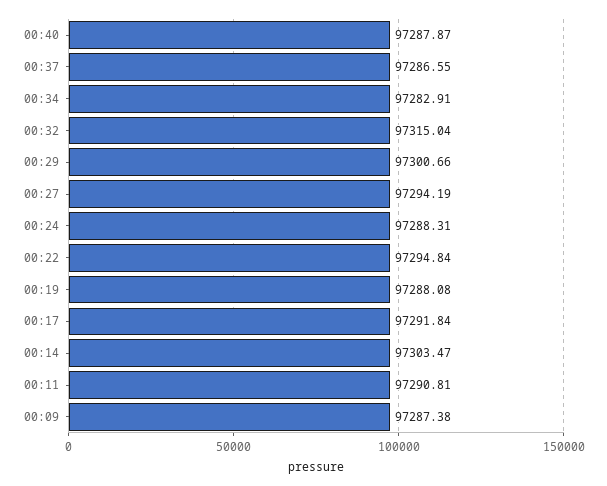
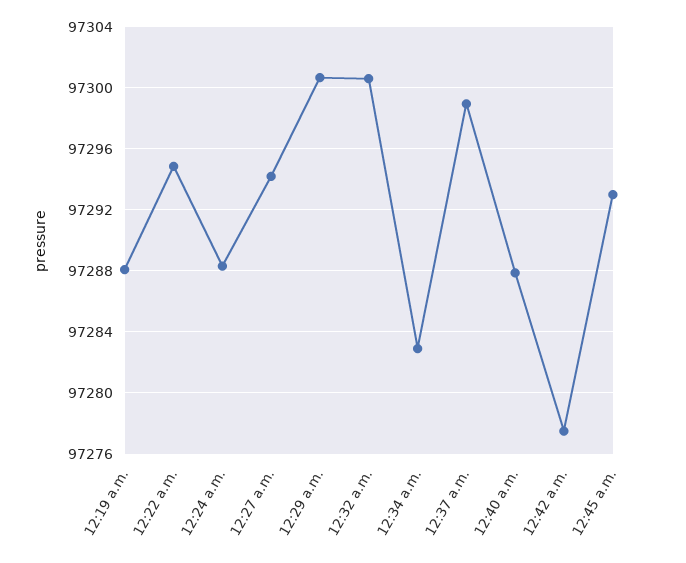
00:37: 97286.55 -> 97299
00:32: 97315.04 -> 97300.5
00:17: 97291.84 -> none
00:14: 97303.47 -> none
00:11: 97290.81 -> none
00:09: 97287.38 -> none
12:42 a.m.: none -> 97277.5
12:45 a.m.: none -> 97293

